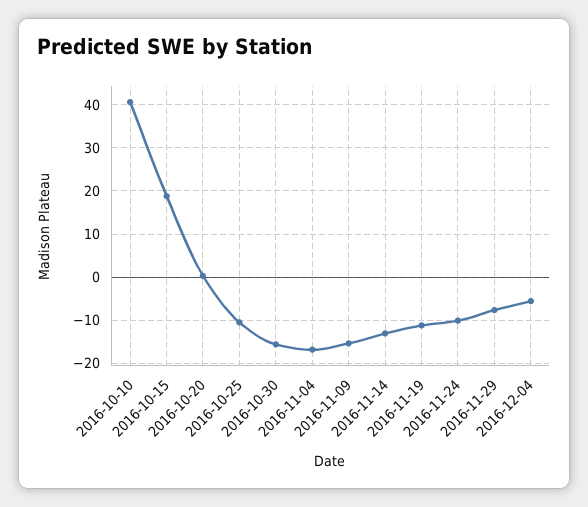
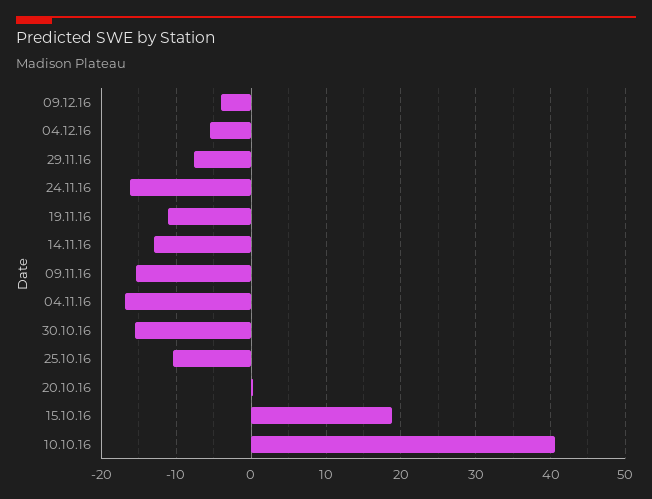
2016-11-24: -10 -> -16
09.12.16: none -> -4

